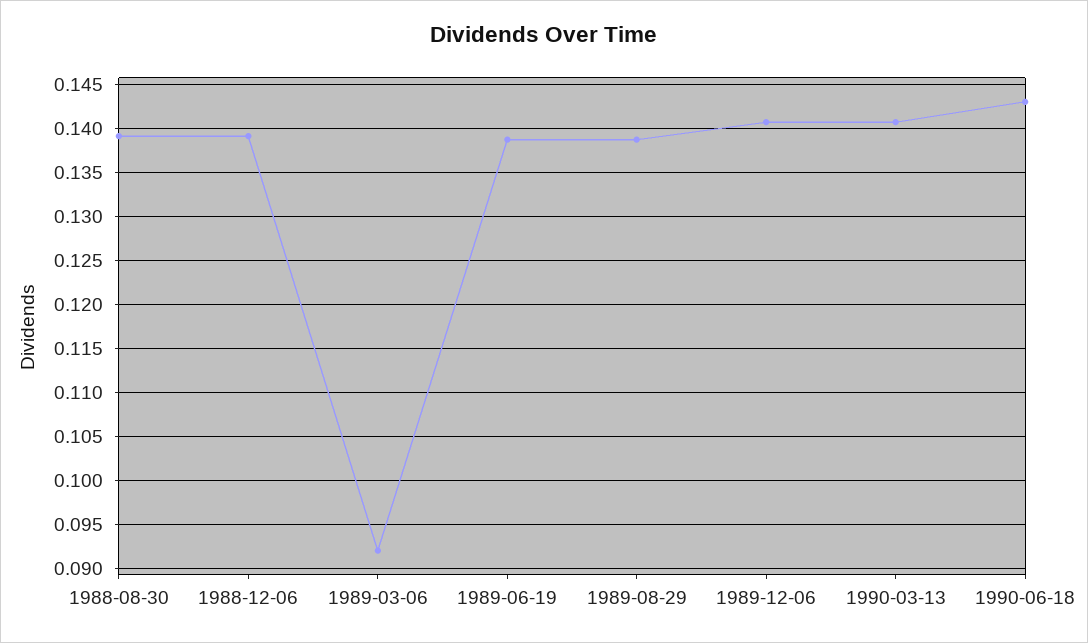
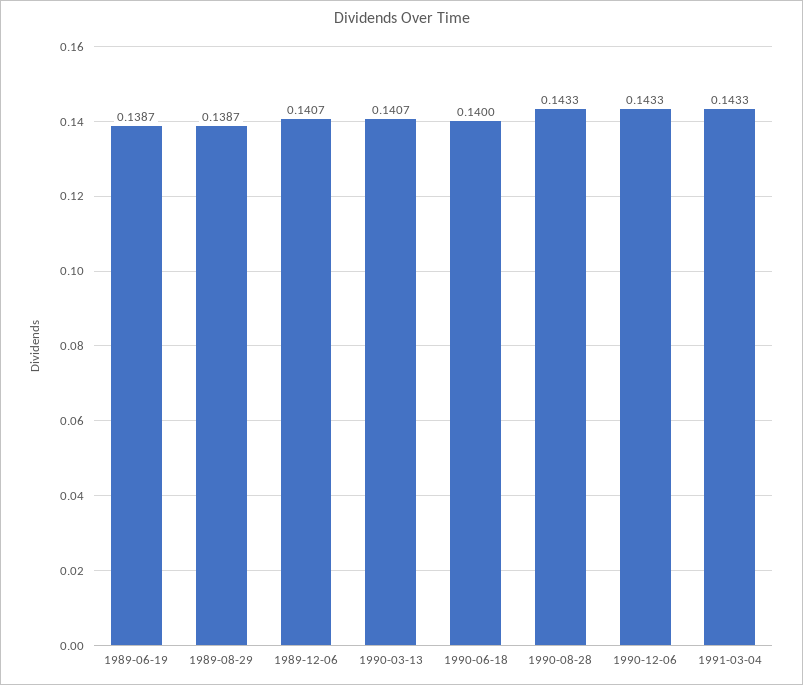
1988-08-30: 0.139 -> none
1988-12-06: 0.139 -> none
1989-03-06: 0.092 -> none
1990-06-18: 0.143 -> 0.14
1990-08-28: none -> 0.1433
1990-12-06: none -> 0.1433
1991-03-04: none -> 0.1433

